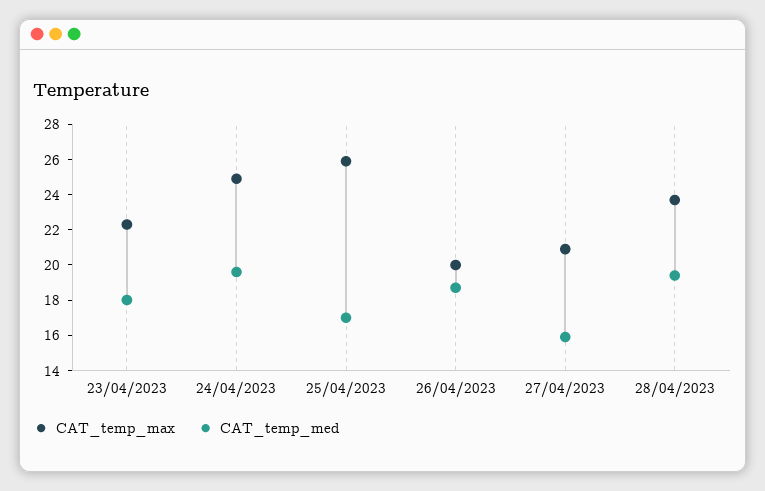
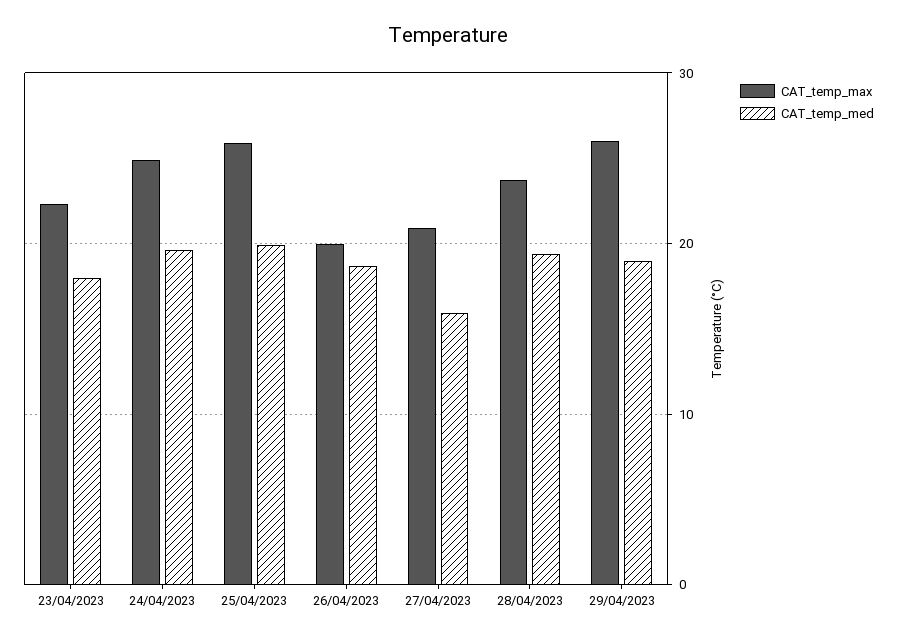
CAT_temp_med, 25/04/2023: 17 -> 20
CAT_temp_max, 29/04/2023: none -> 26
CAT_temp_med, 29/04/2023: none -> 19

